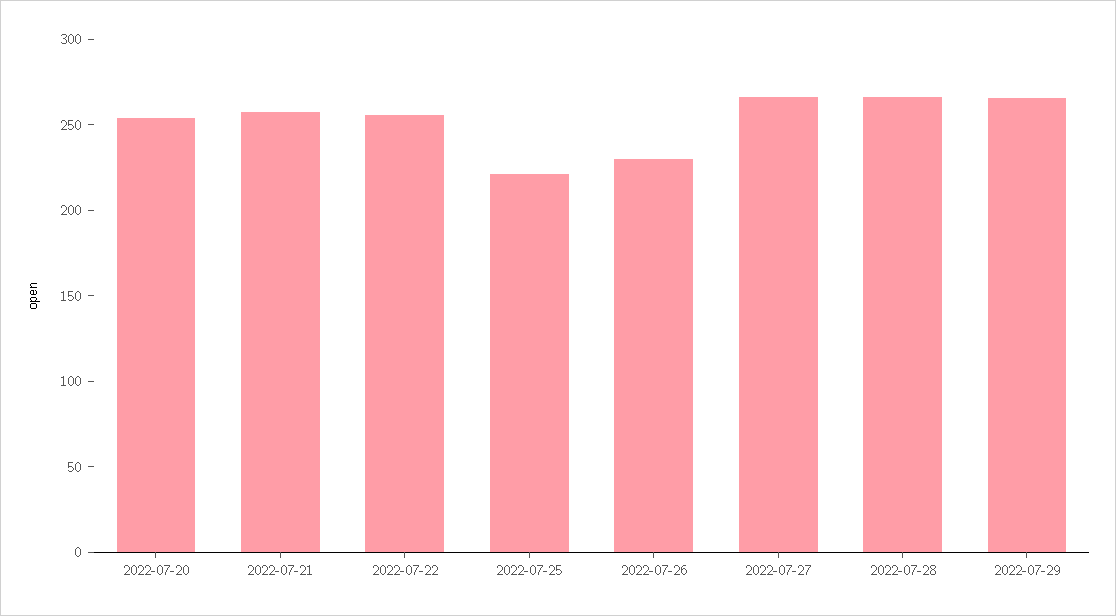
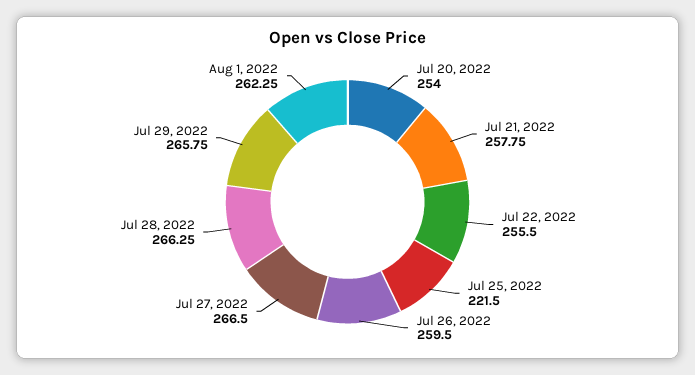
2022-07-26: 230 -> 259.5
Aug 1, 2022: none -> 262.25

